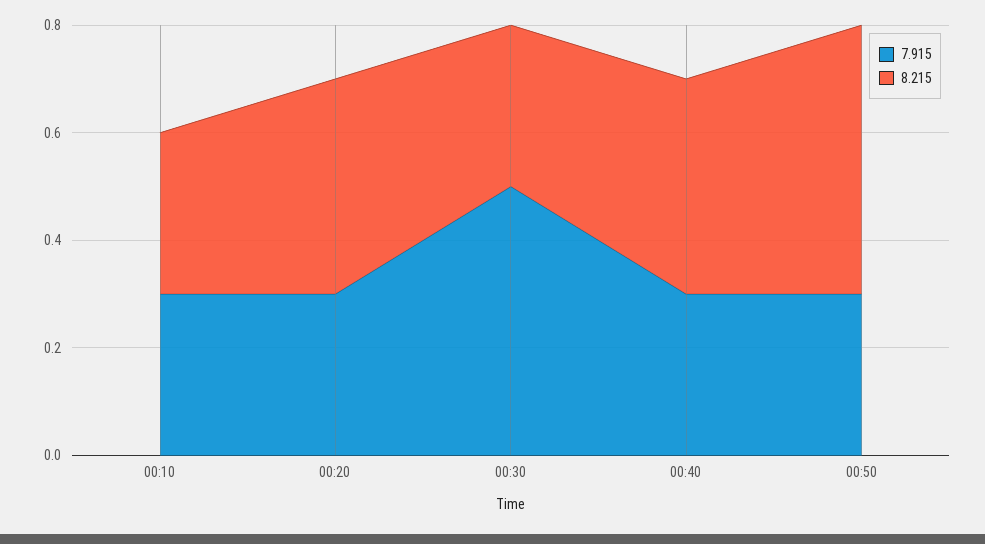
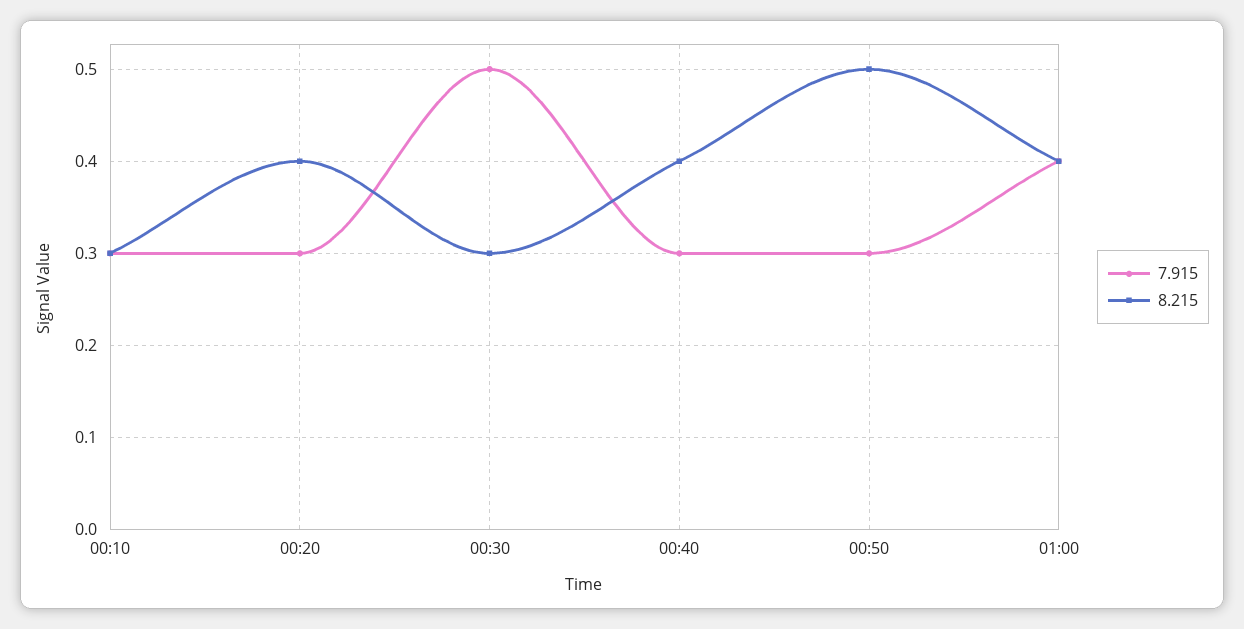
7.915, 01:00: none -> 0.4
8.215, 01:00: none -> 0.4

